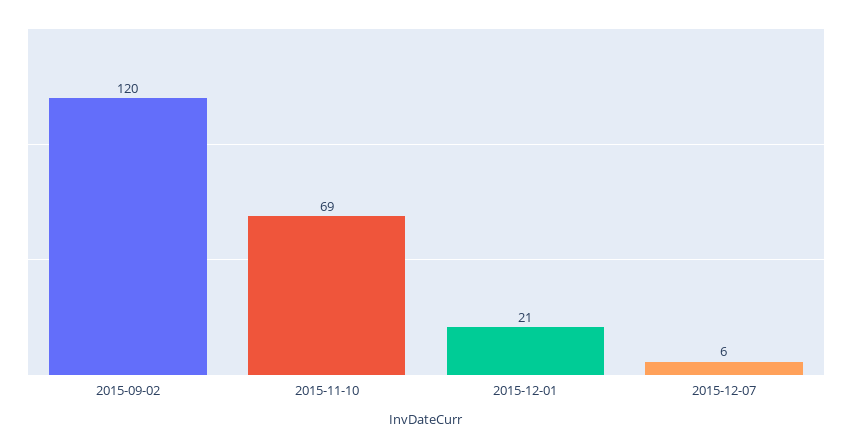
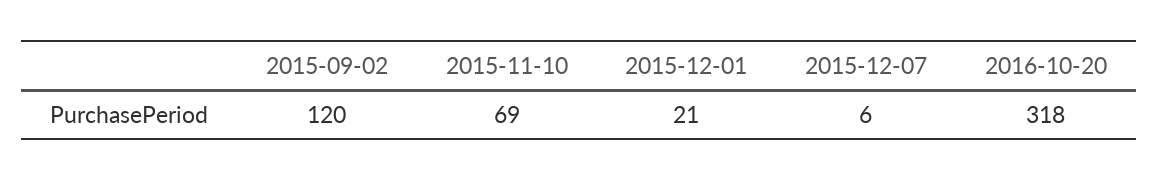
2016-10-20: none -> 318

